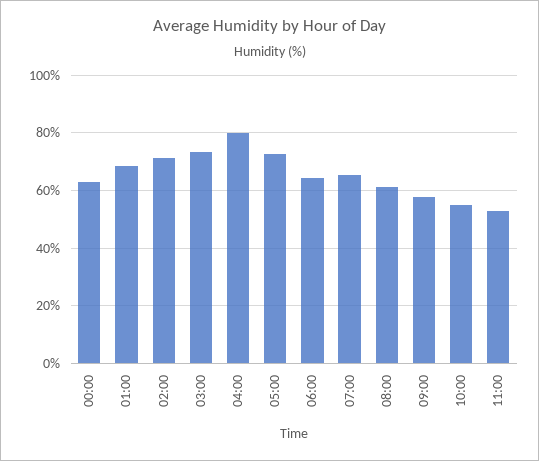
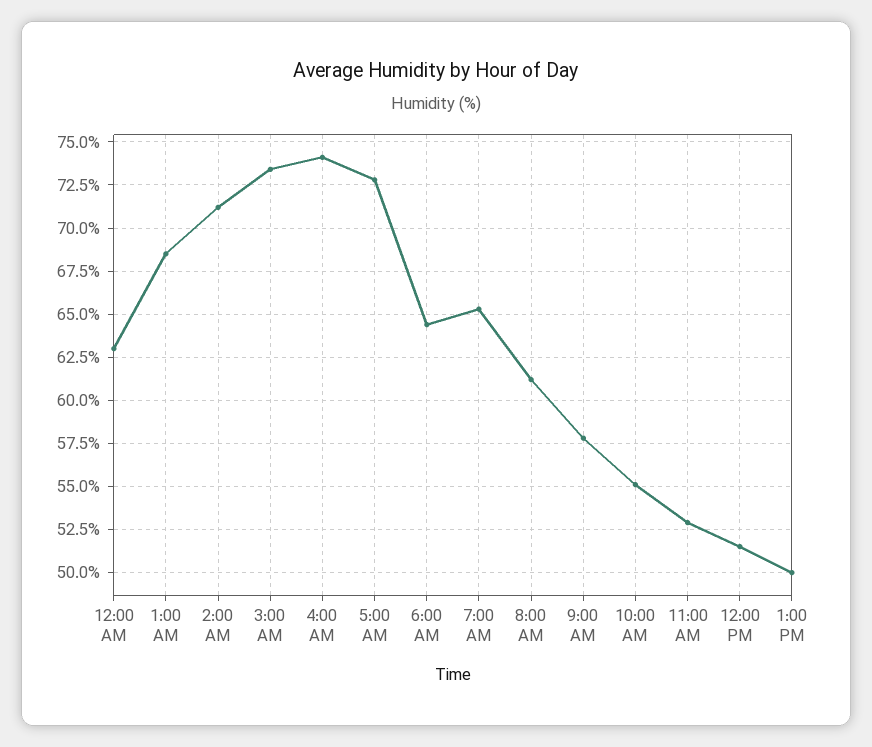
04:00: 80 -> 74
12:00 PM: none -> 51.5
1:00 PM: none -> 50

